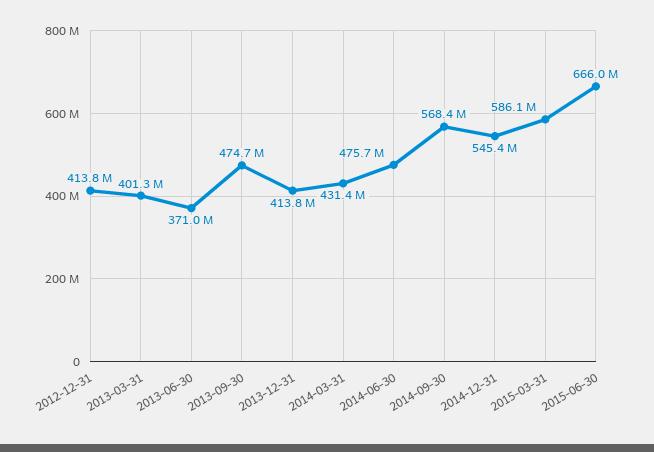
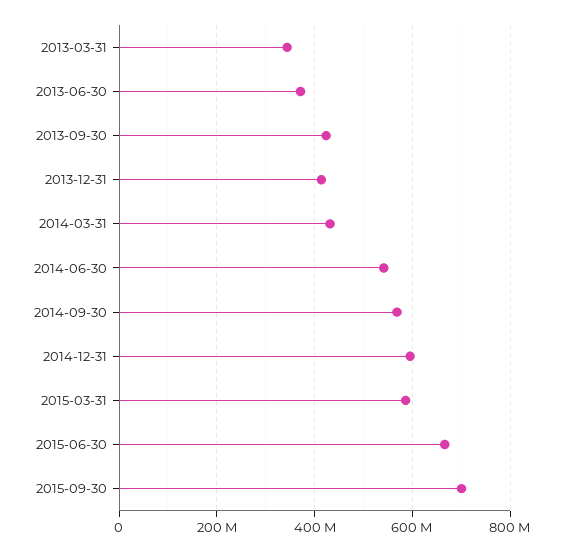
2012-12-31: 413800000 -> none
2013-03-31: 401300000 -> 340000000
2013-09-30: 474700000 -> 420000000
2014-06-30: 475700000 -> 540000000
2014-12-31: 545400000 -> 600000000
2015-09-30: none -> 700000000

